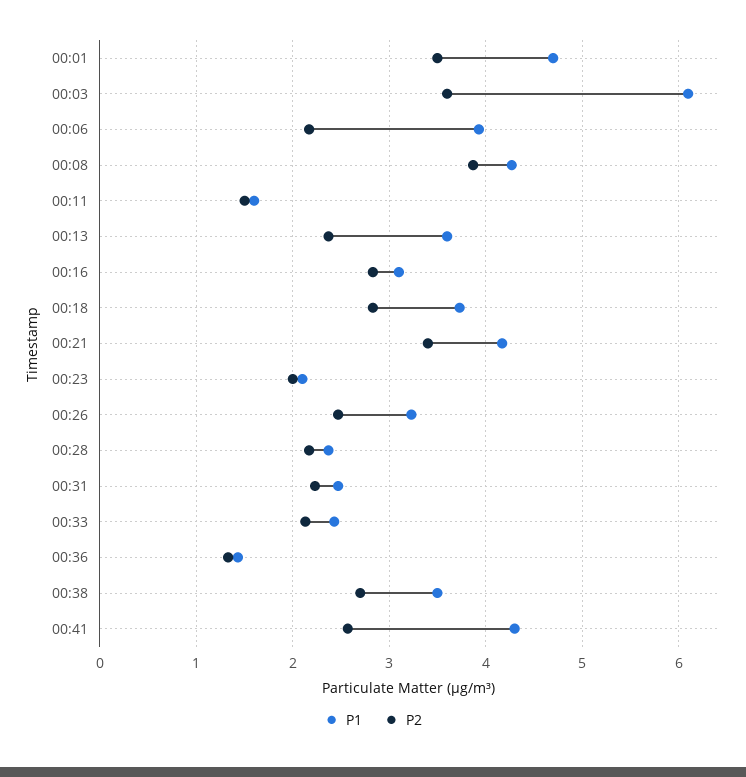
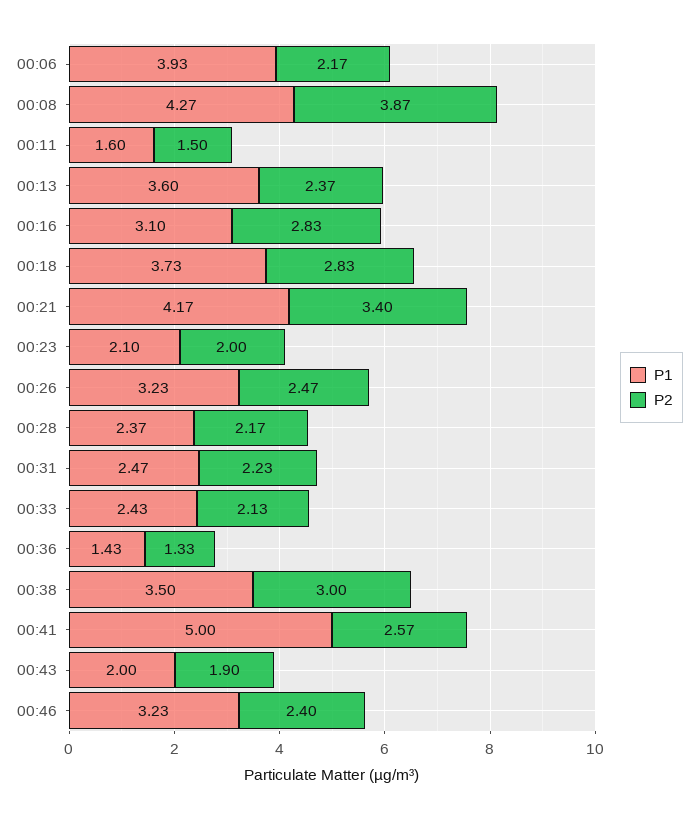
P1, 00:01: 4.7 -> none
P2, 00:01: 3.5 -> none
P1, 00:03: 6.1 -> none
P2, 00:03: 3.6 -> none
P2, 00:38: 2.7 -> 3
P1, 00:41: 4.3 -> 5
P1, 00:43: none -> 2
P2, 00:43: none -> 1.9
P1, 00:46: none -> 3.23
P2, 00:46: none -> 2.4

